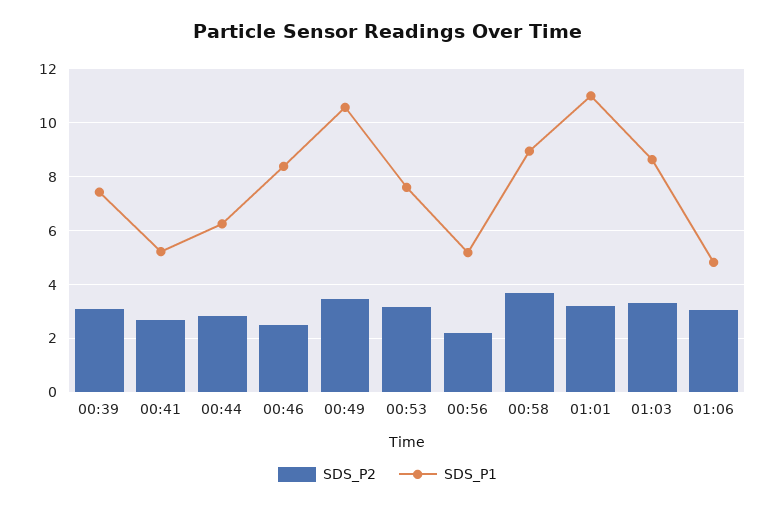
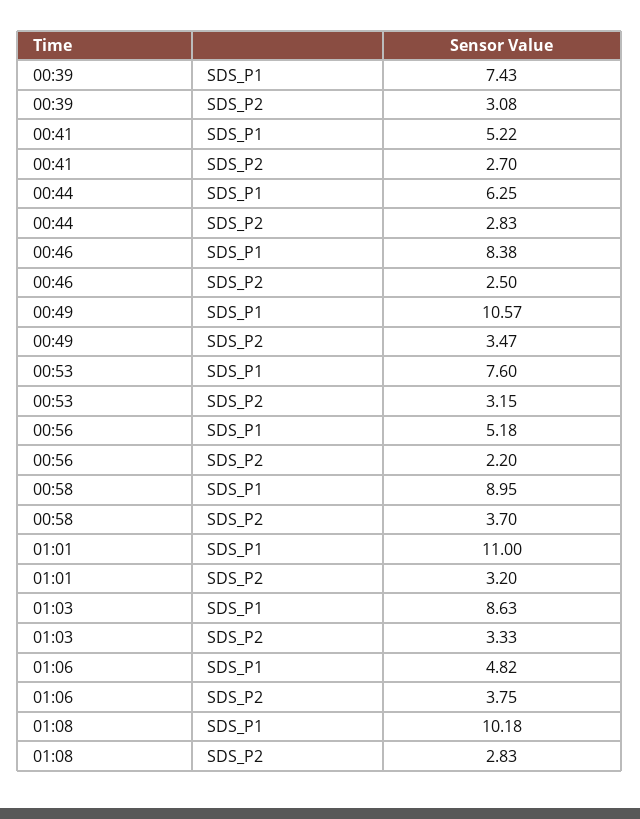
SDS_P2, 01:06: 3 -> 3.75
SDS_P1, 01:08: none -> 10.18
SDS_P2, 01:08: none -> 2.83

